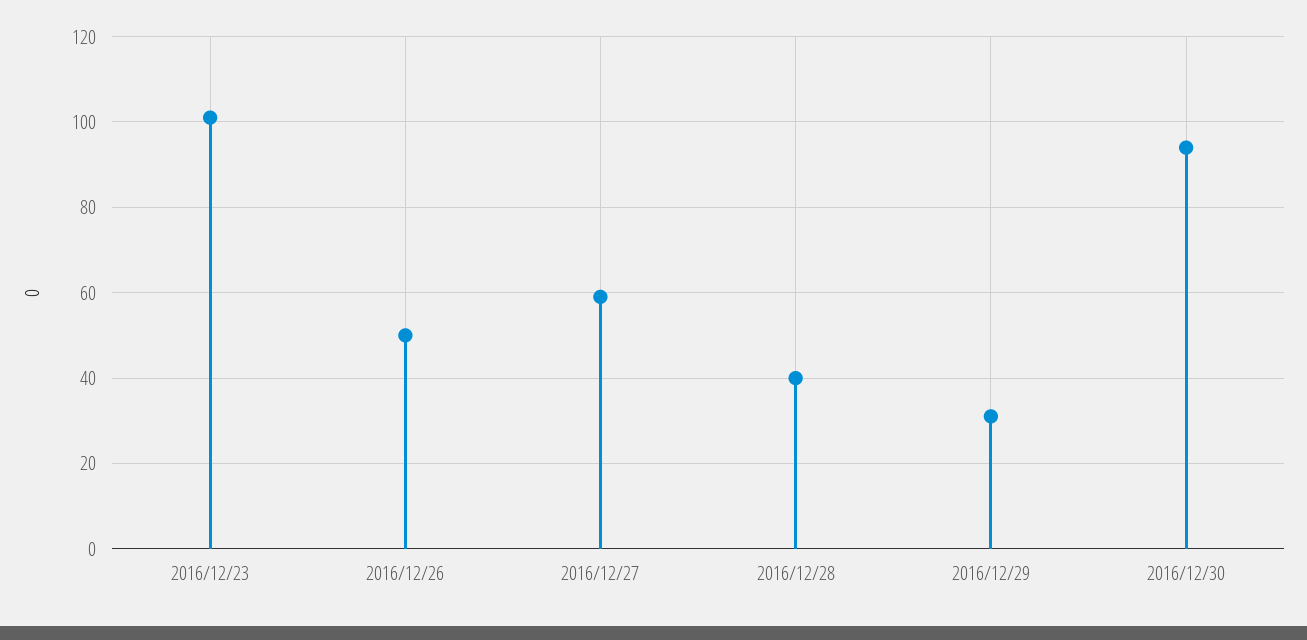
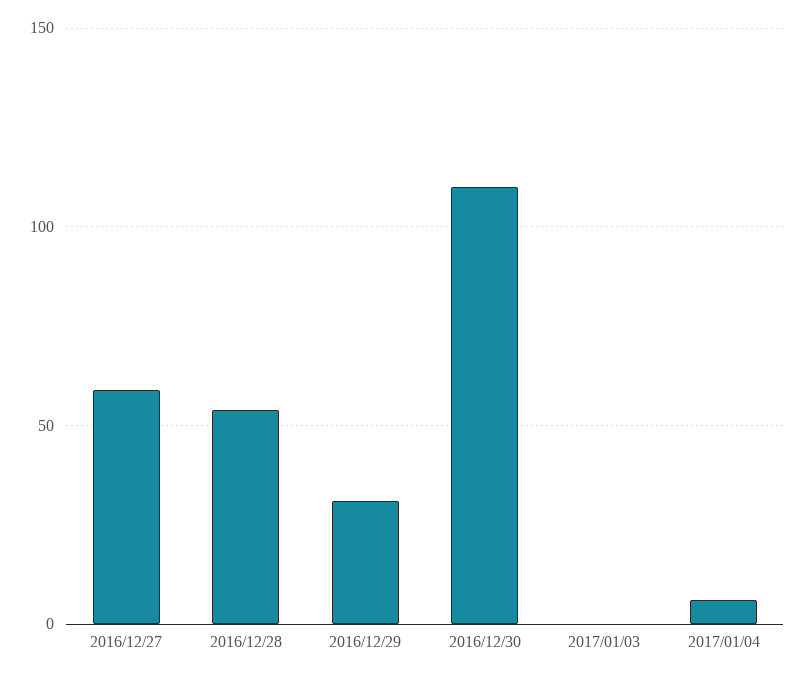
2016/12/23: 100 -> none
2016/12/26: 50 -> none
2016/12/28: 40 -> 55
2016/12/30: 95 -> 110
2017/01/03: none -> 0
2017/01/04: none -> 5

